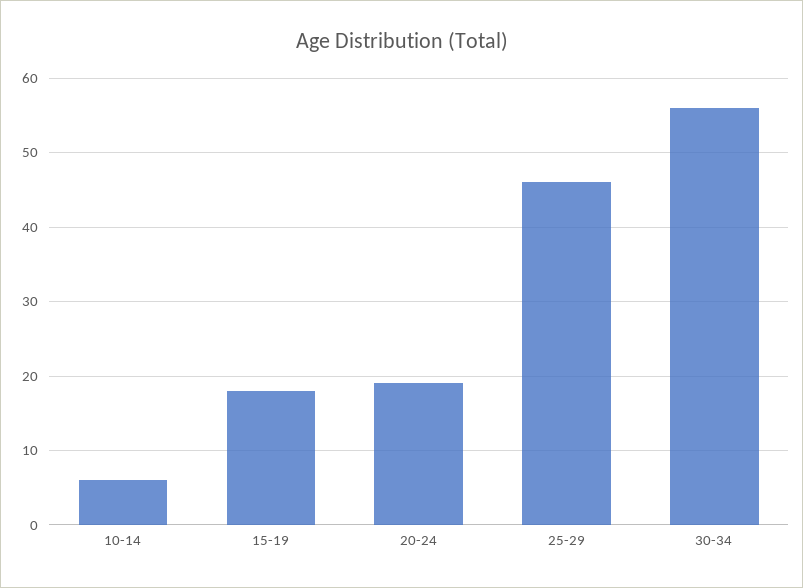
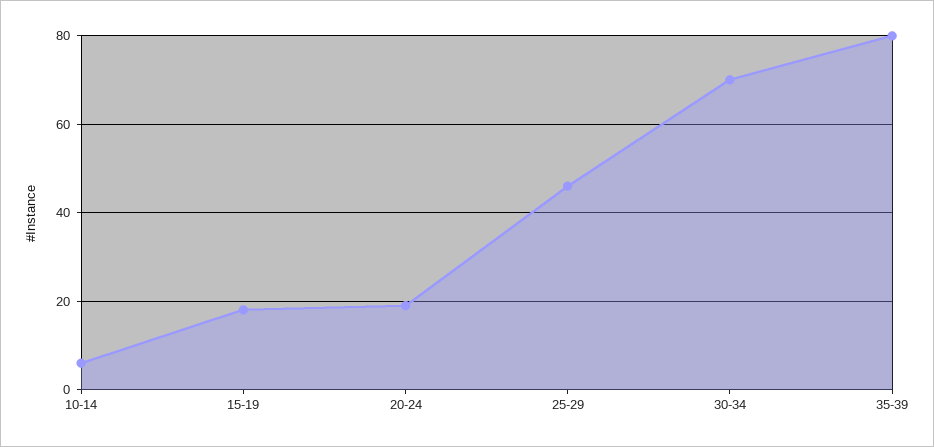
30-34: 56 -> 70
35-39: none -> 80

